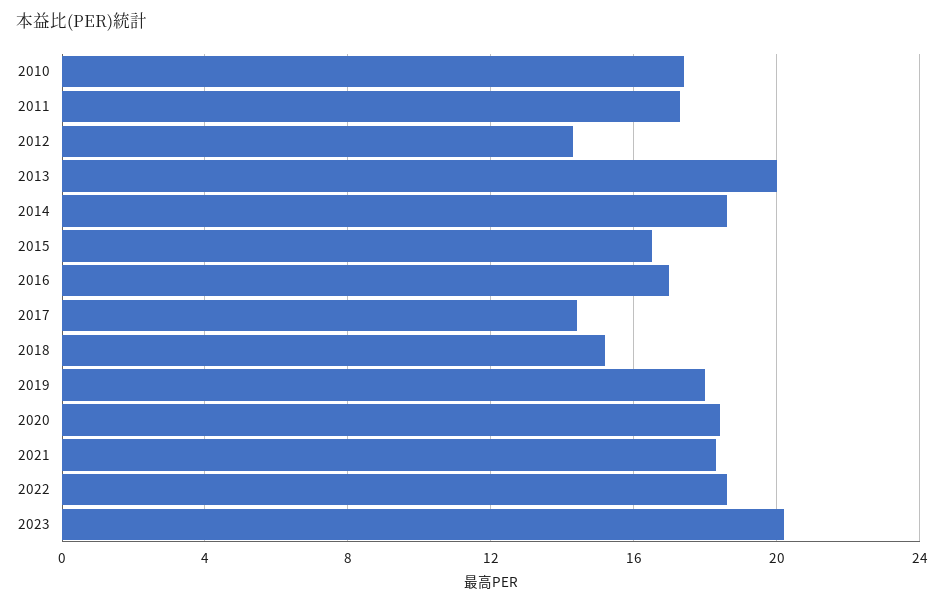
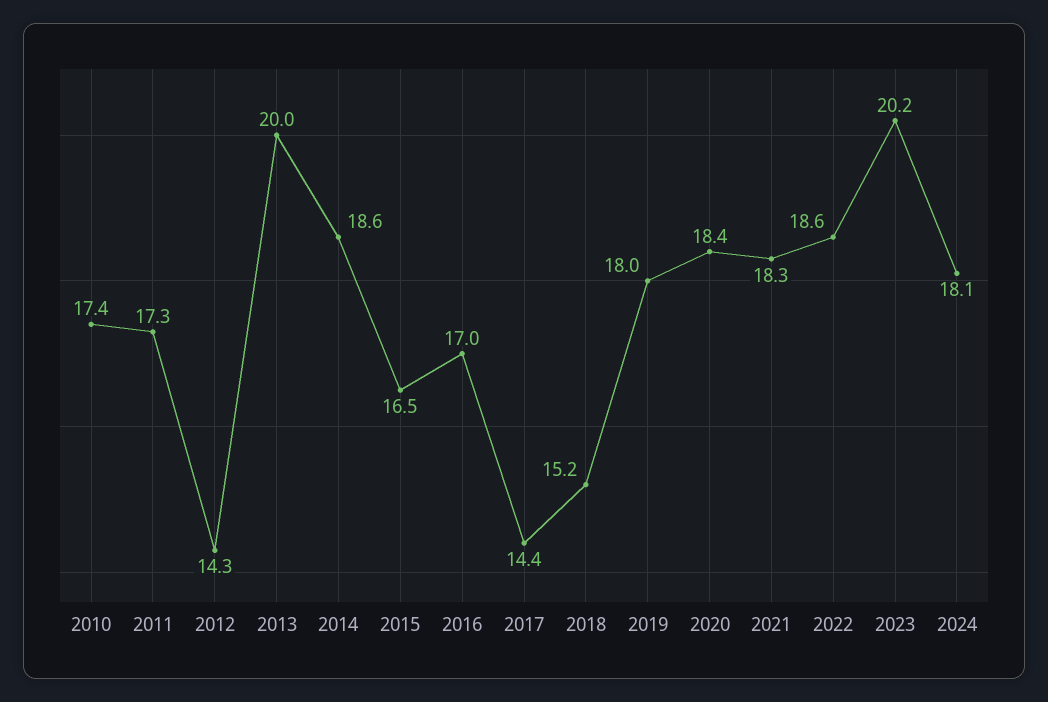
2024: none -> 18.1

